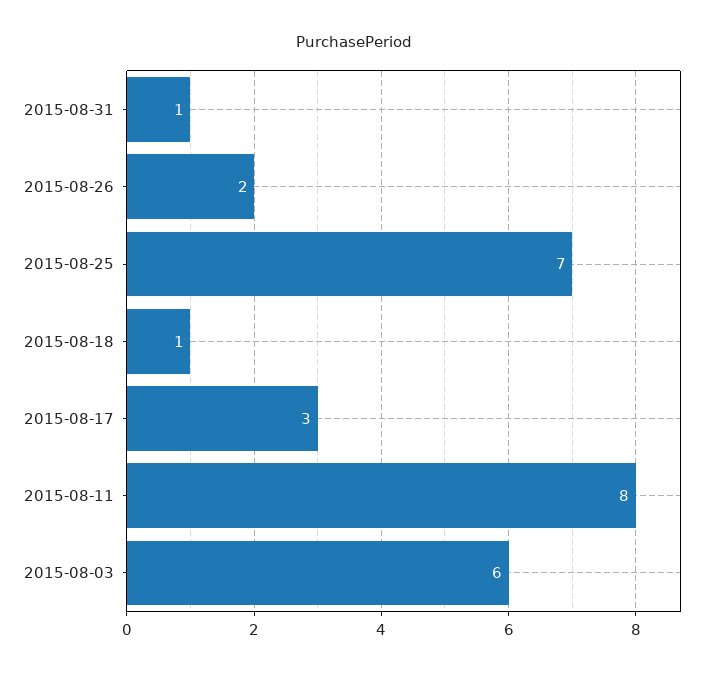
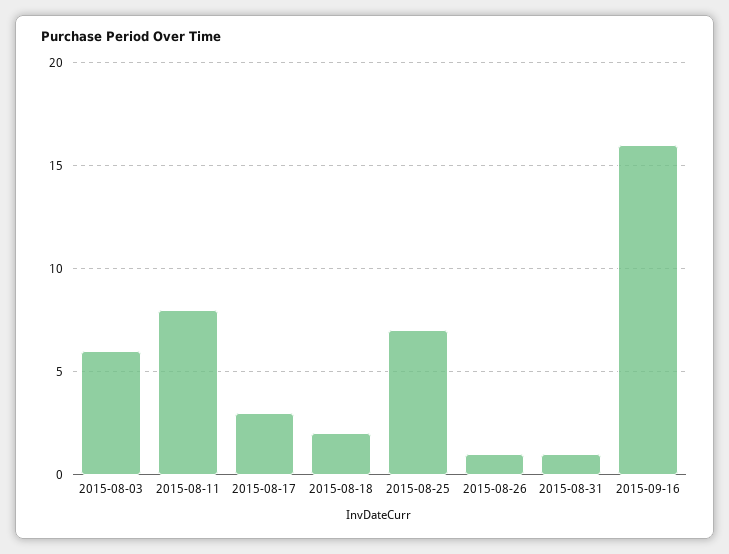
2015-08-26: 2 -> 1
2015-08-18: 1 -> 2
2015-09-16: none -> 16

